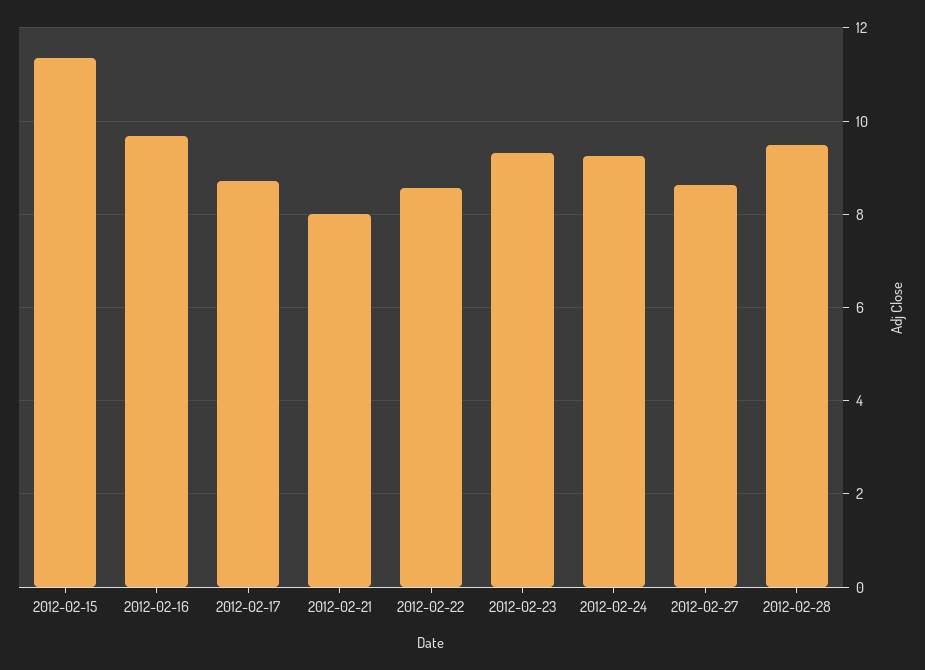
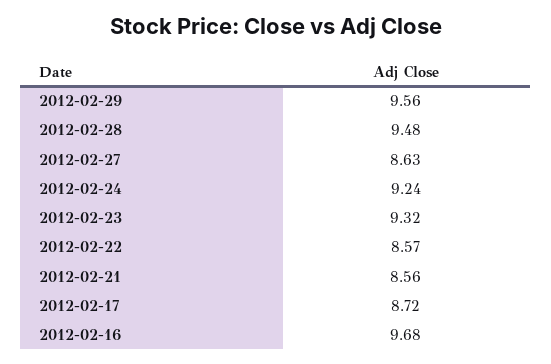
2012-02-15: 11.4 -> none
2012-02-21: 8 -> 8.56
2012-02-29: none -> 9.56

